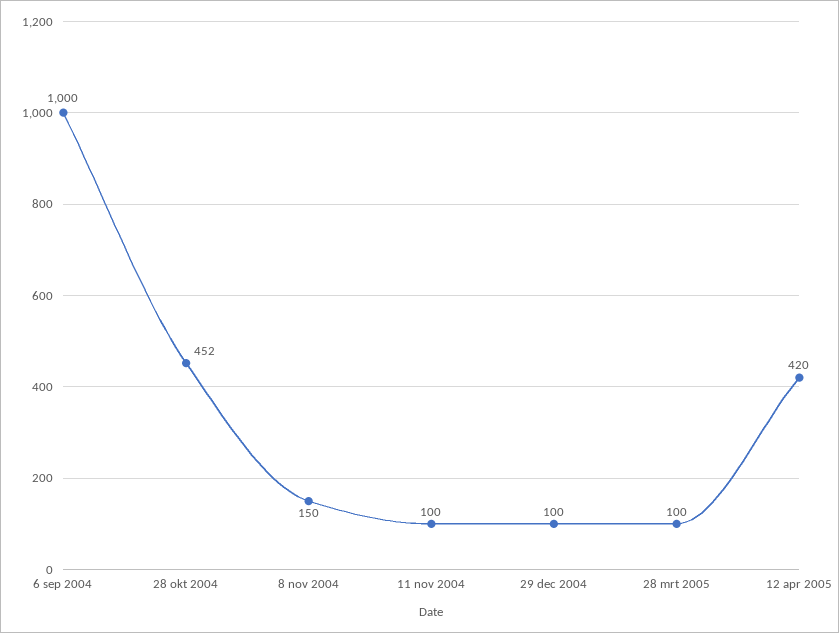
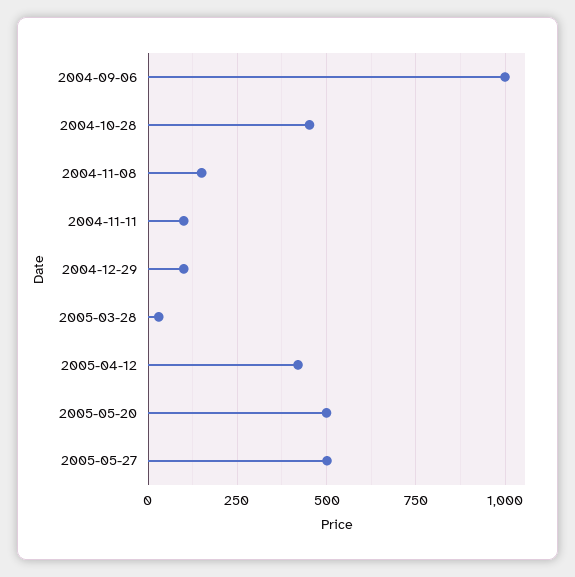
28 mrt 2005: 100 -> 25
2005-05-20: none -> 500
2005-05-27: none -> 500

